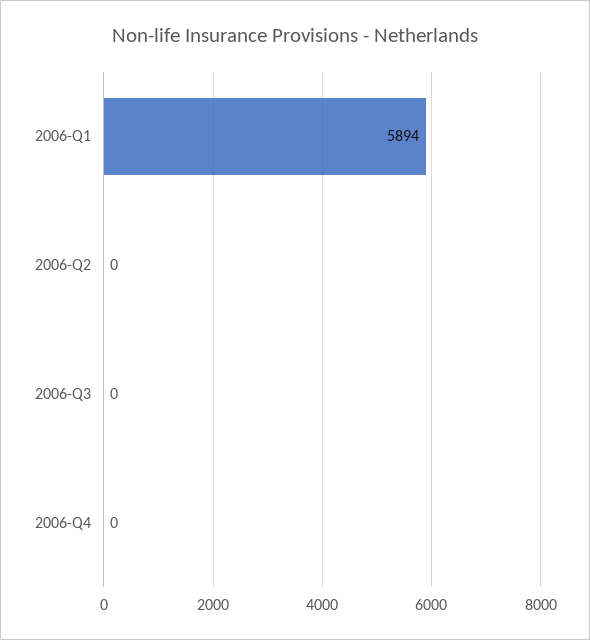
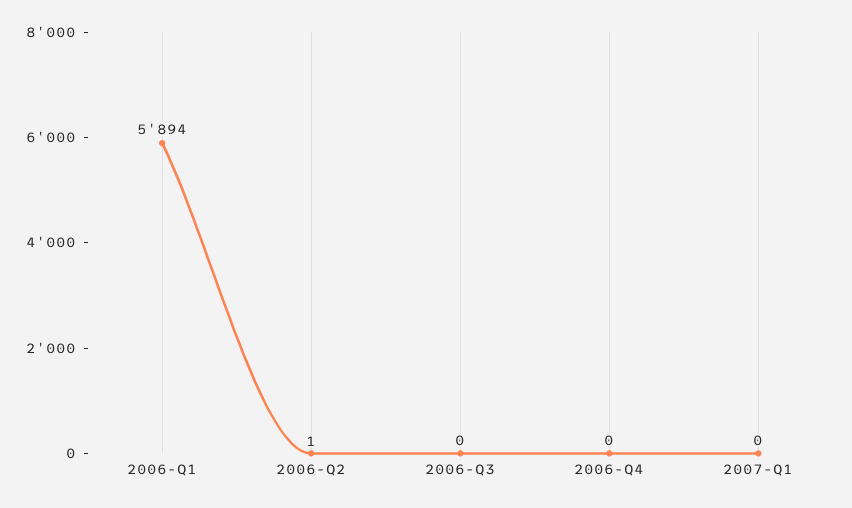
2006-Q2: 0 -> 1
2007-Q1: none -> 0

